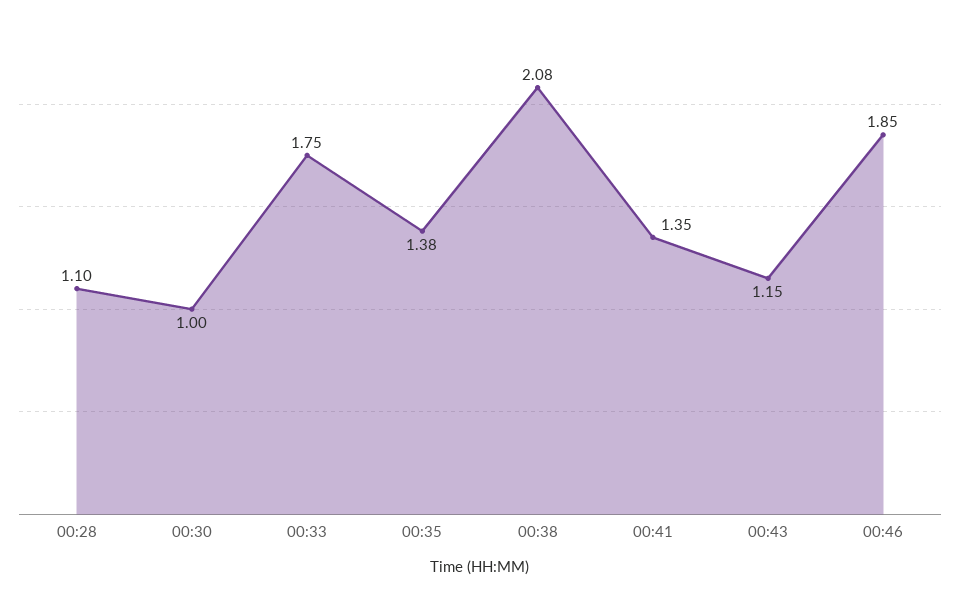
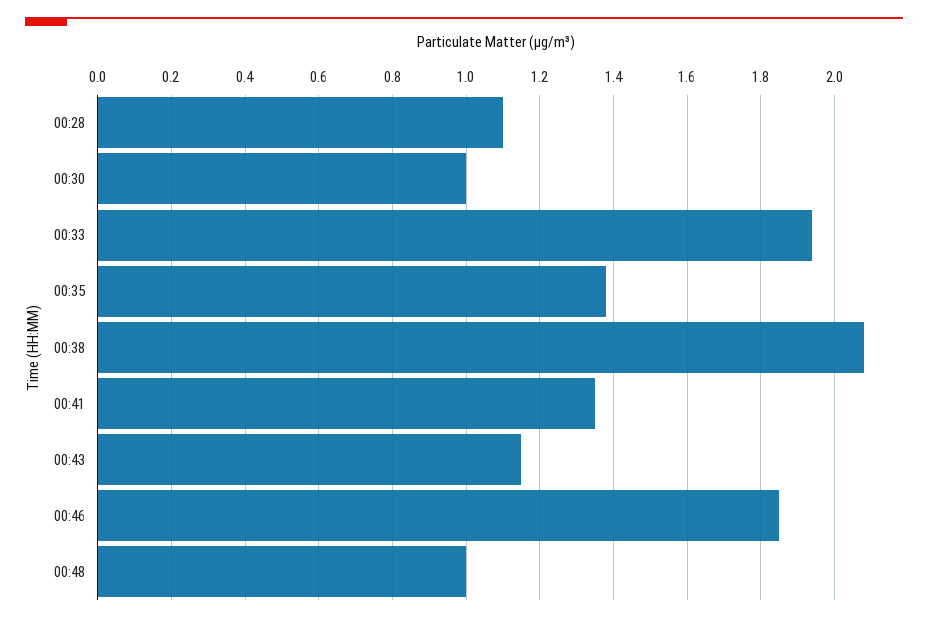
00:33: 1.75 -> 1.95
00:48: none -> 1

